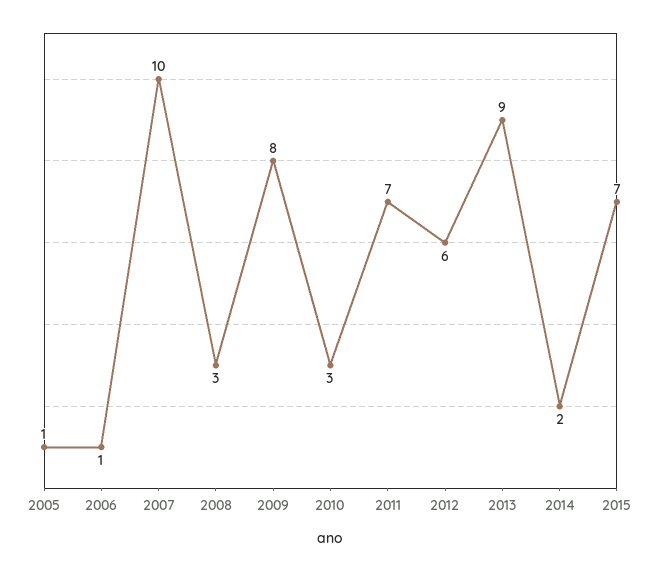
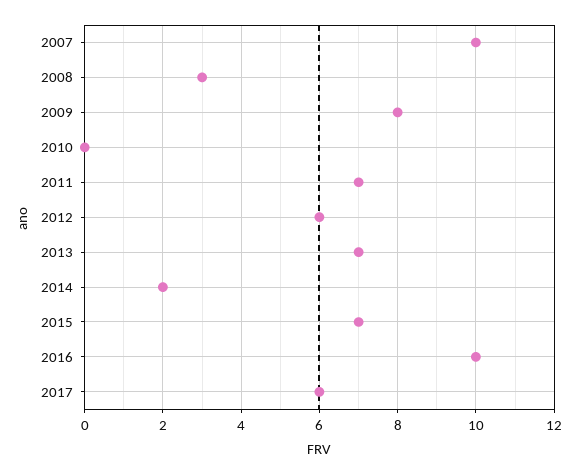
2005: 1 -> none
2006: 1 -> none
2010: 3 -> 0
2013: 9 -> 7
2016: none -> 10
2017: none -> 6

